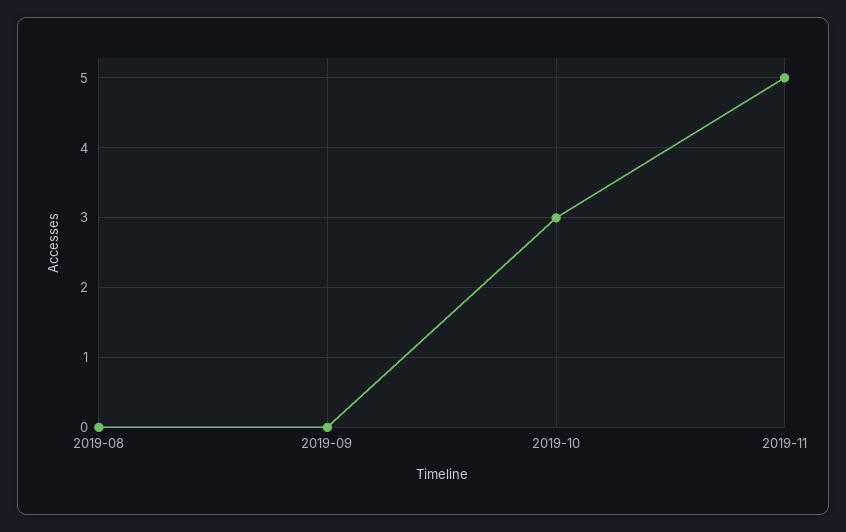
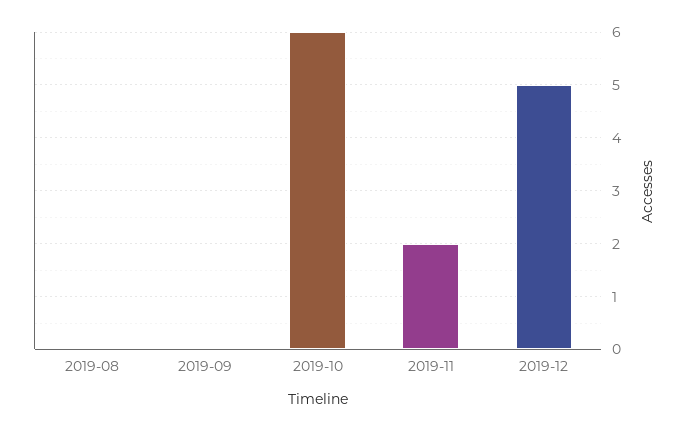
2019-10: 3 -> 6
2019-11: 5 -> 2
2019-12: none -> 5

